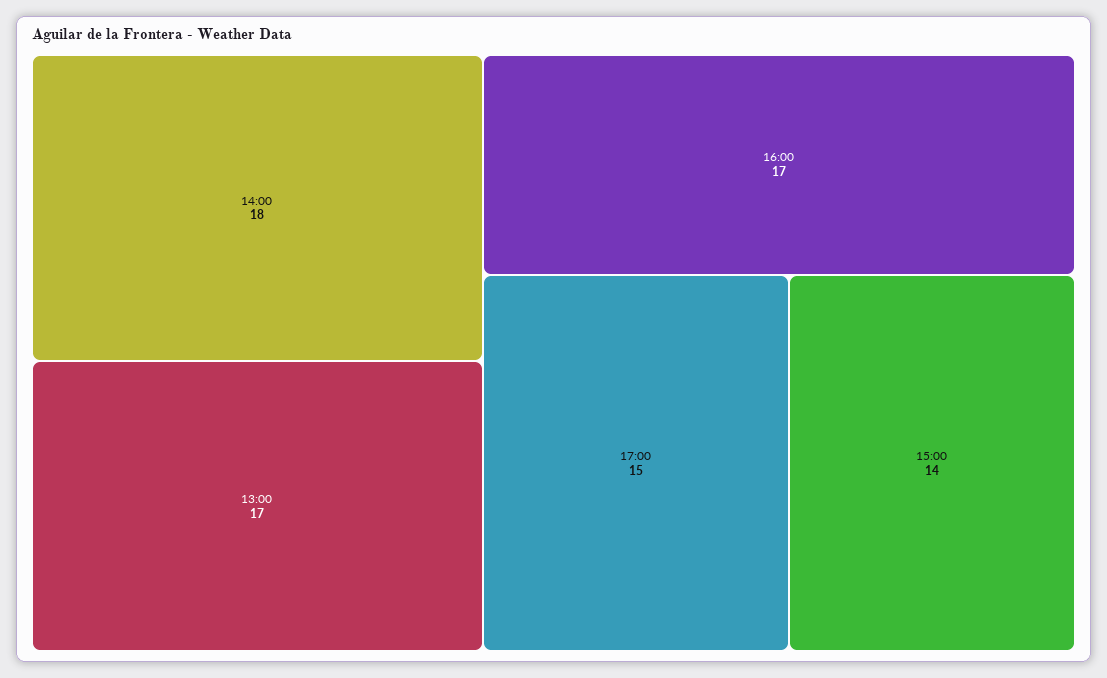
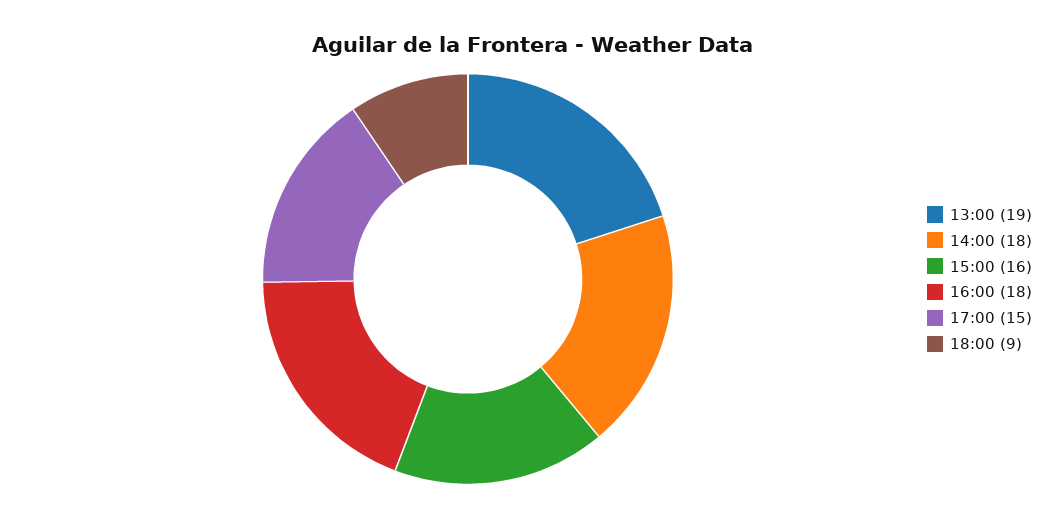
13:00: 17 -> 19
16:00: 17 -> 18
15:00: 14 -> 16
18:00: none -> 9

